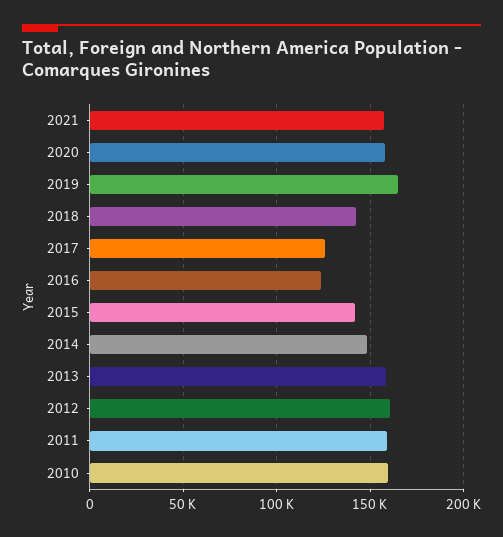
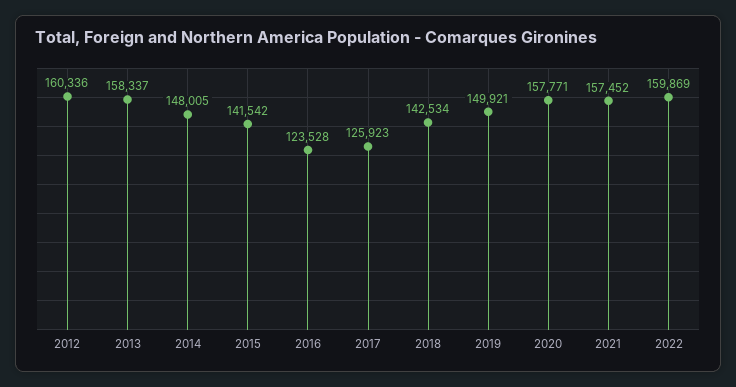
2019: 165000 -> 149921
2011: 160000 -> none
2010: 160000 -> none
2022: none -> 159869

